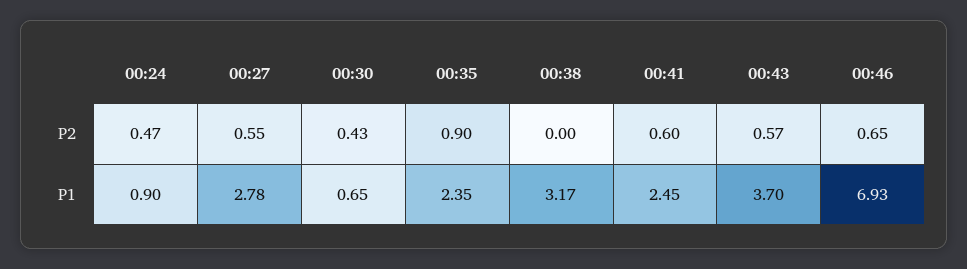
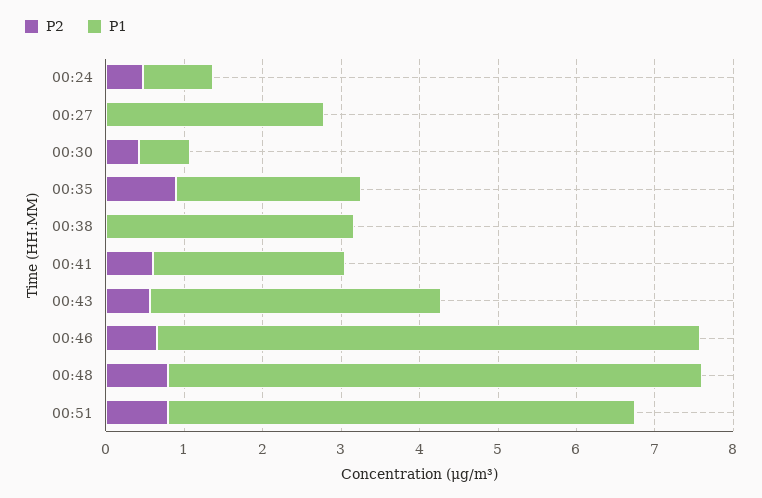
P2, 00:27: 0.55 -> 0
P2, 00:48: none -> 0.8
P1, 00:48: none -> 6.8
P2, 00:51: none -> 0.8
P1, 00:51: none -> 6

